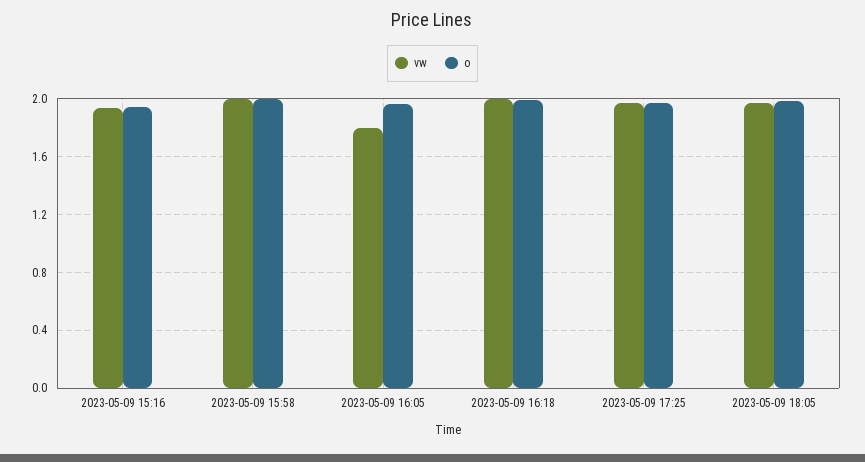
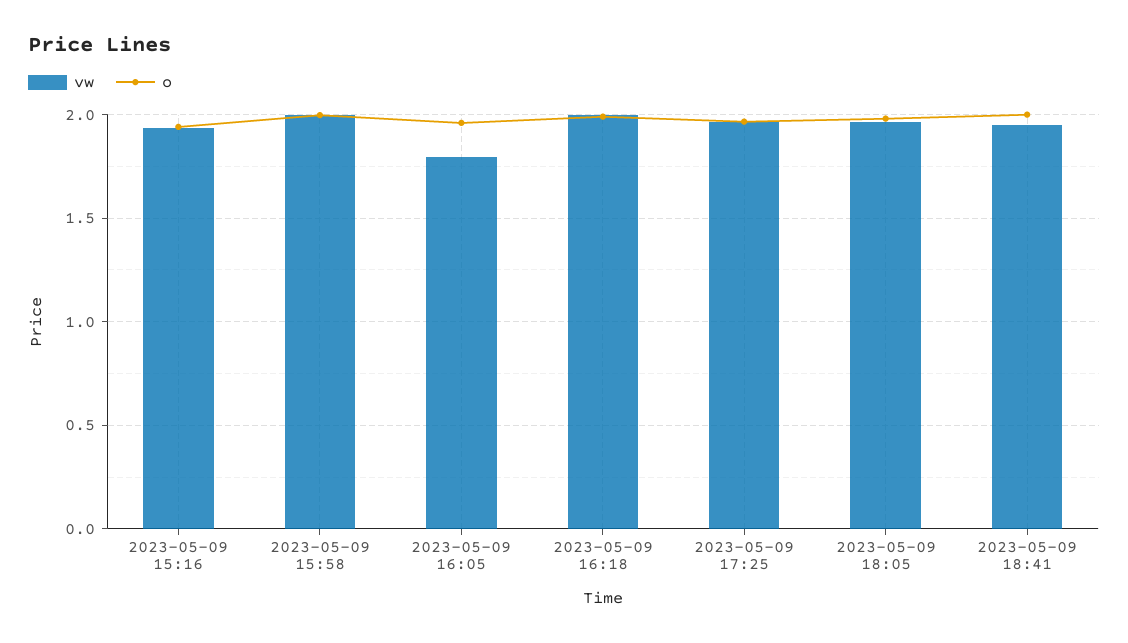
vw, 2023-05-09 18:41: none -> 1.95
o, 2023-05-09 18:41: none -> 2

